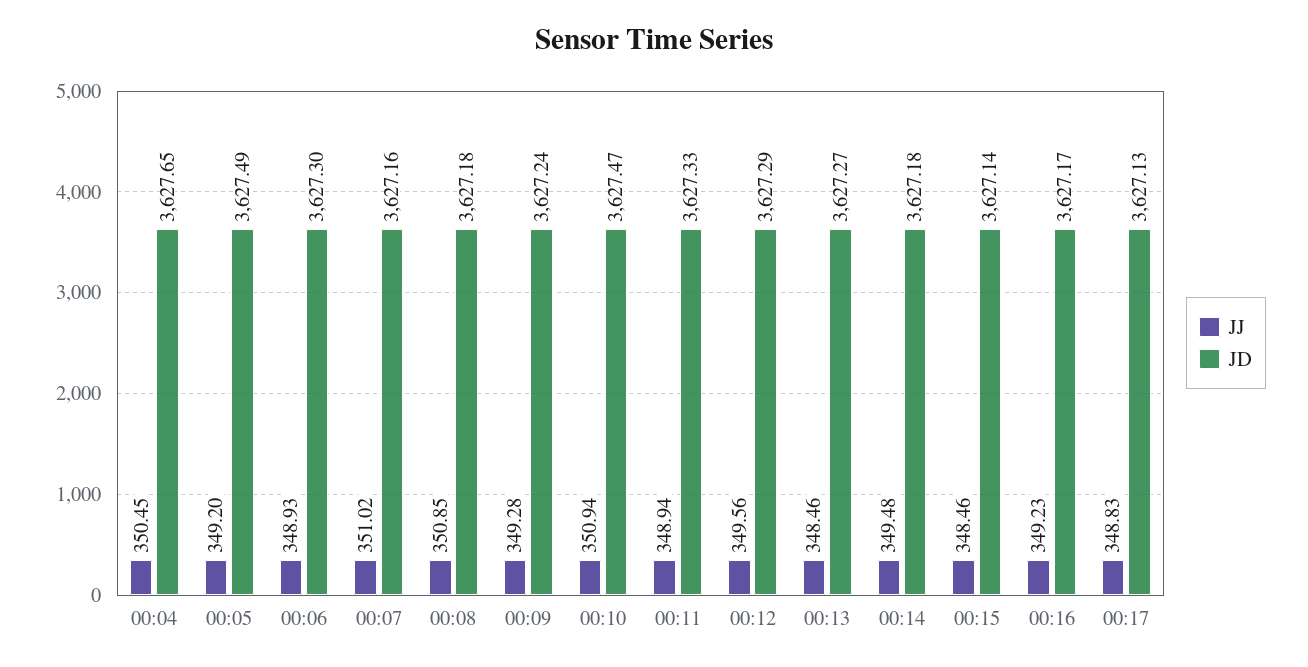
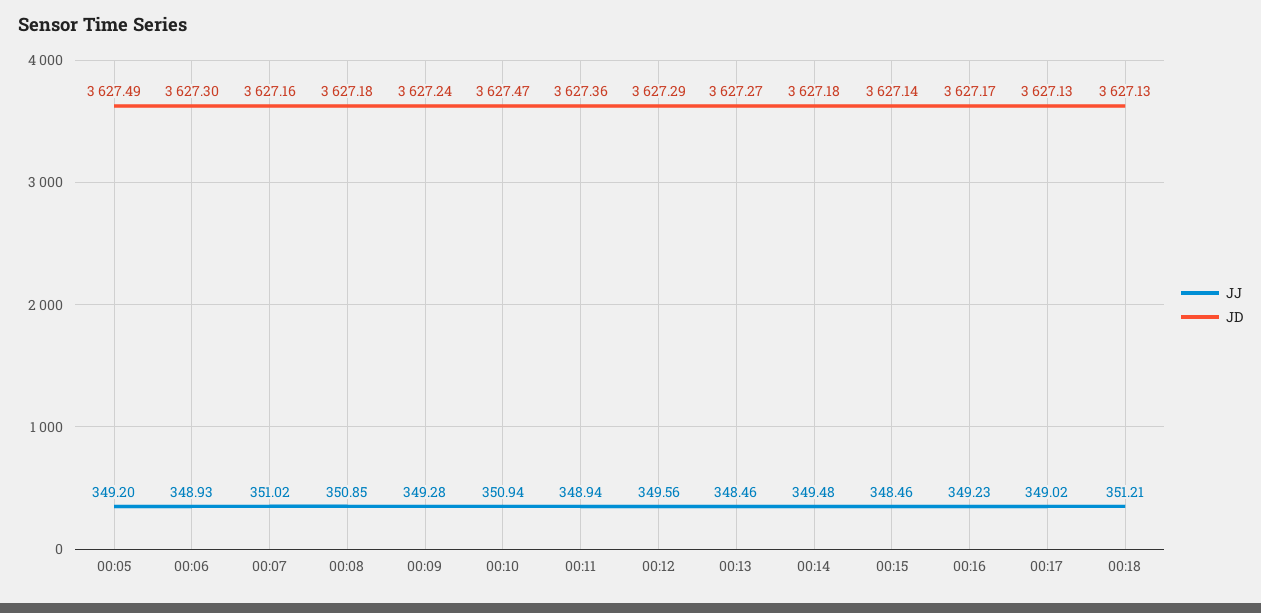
JJ, 00:04: 350.45 -> none
JD, 00:04: 3627.65 -> none
JD, 00:11: 3627.33 -> 3627.36
JJ, 00:17: 348.83 -> 349.02
JJ, 00:18: none -> 351.21
JD, 00:18: none -> 3627.13

